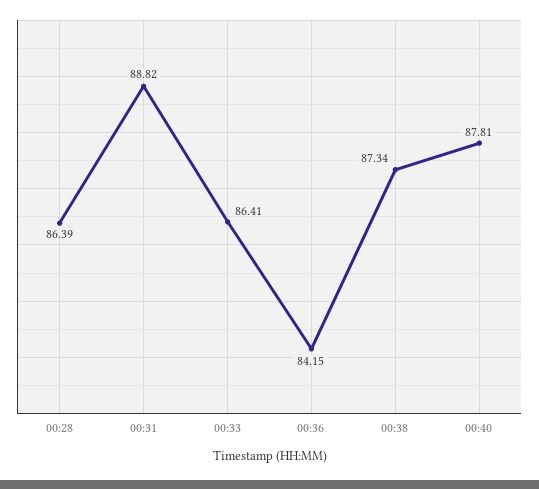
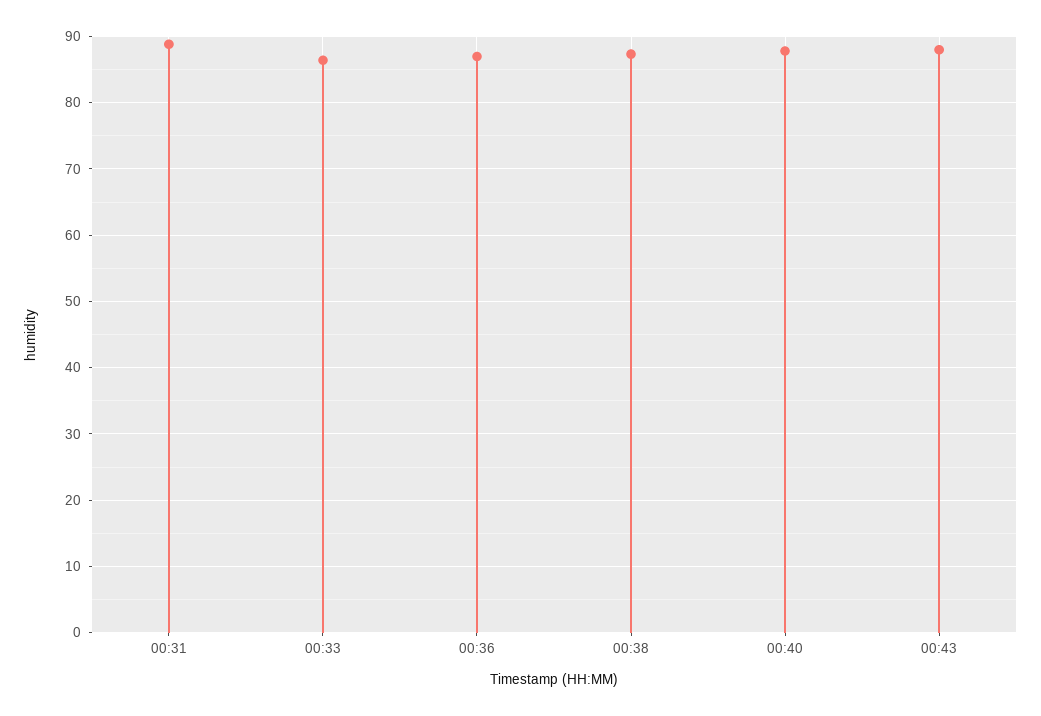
00:28: 86.39 -> none
00:36: 84.15 -> 87
00:43: none -> 88

